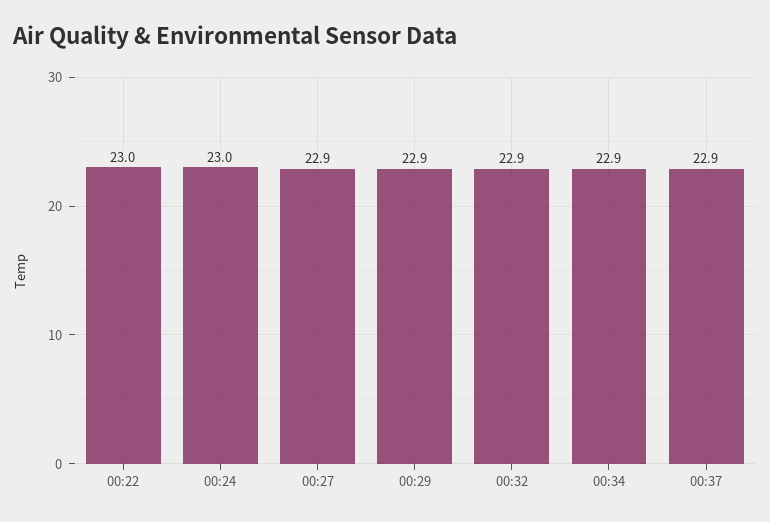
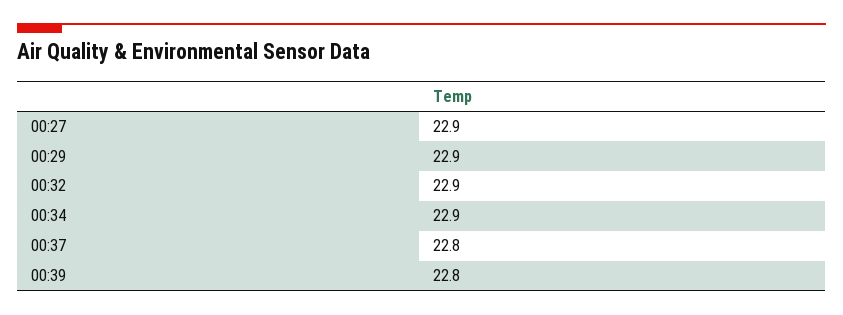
00:22: 23 -> none
00:24: 23 -> none
00:37: 22.9 -> 22.8
00:39: none -> 22.8

